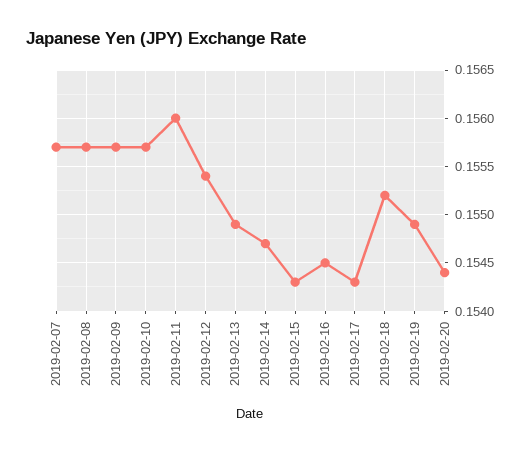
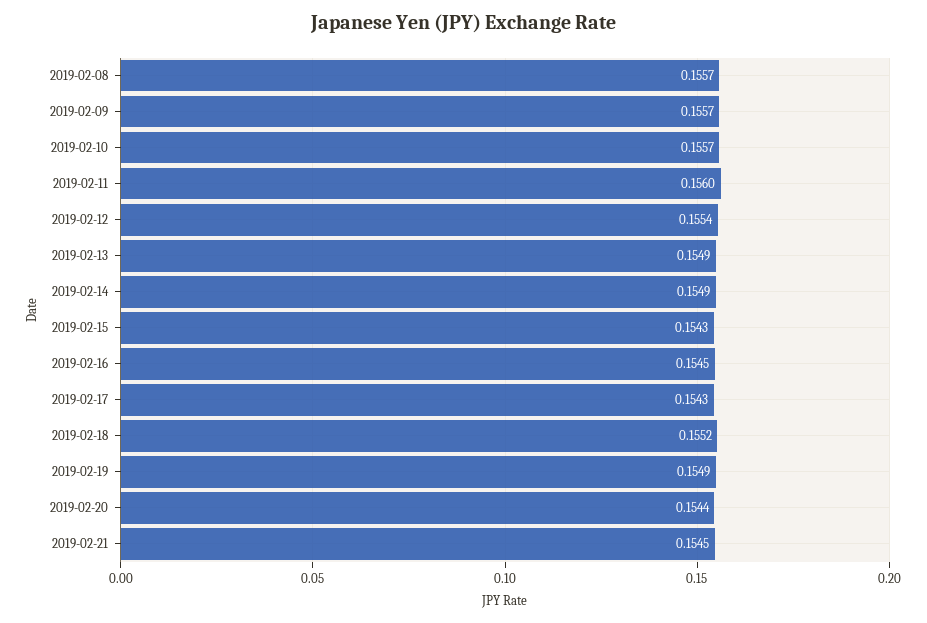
2019-02-07: 0.1557 -> none
2019-02-14: 0.1547 -> 0.1549
2019-02-21: none -> 0.1545

